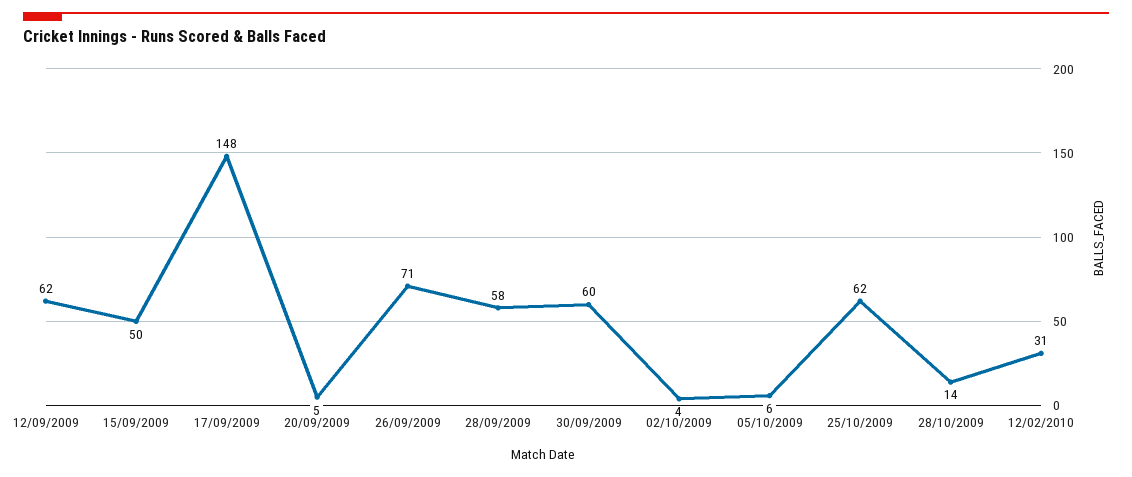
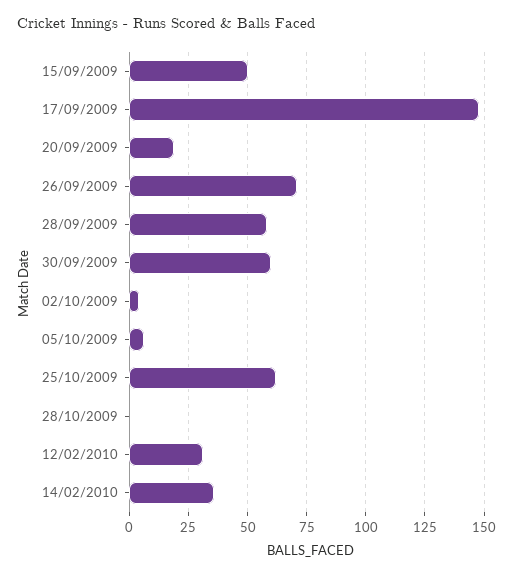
12/09/2009: 62 -> none
20/09/2009: 5 -> 20
28/10/2009: 14 -> 0
14/02/2010: none -> 35

